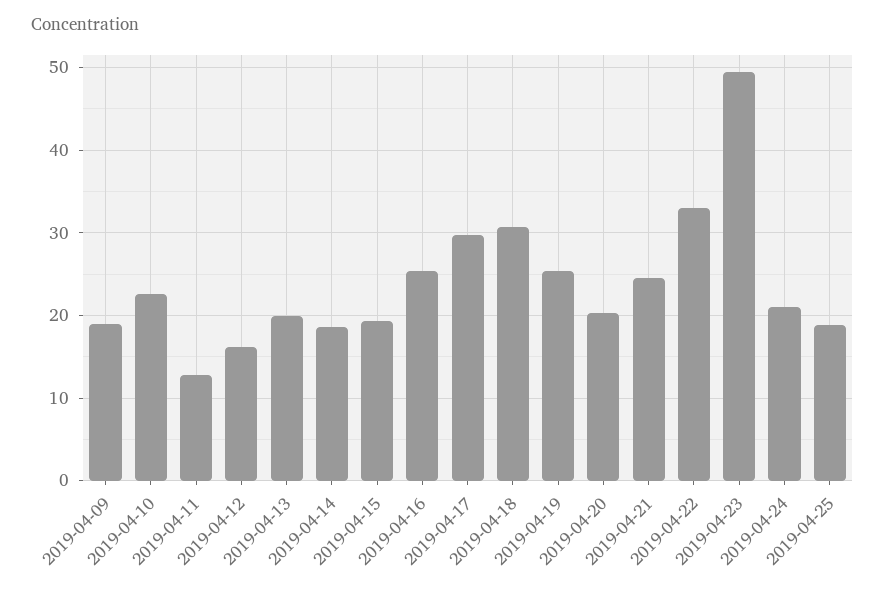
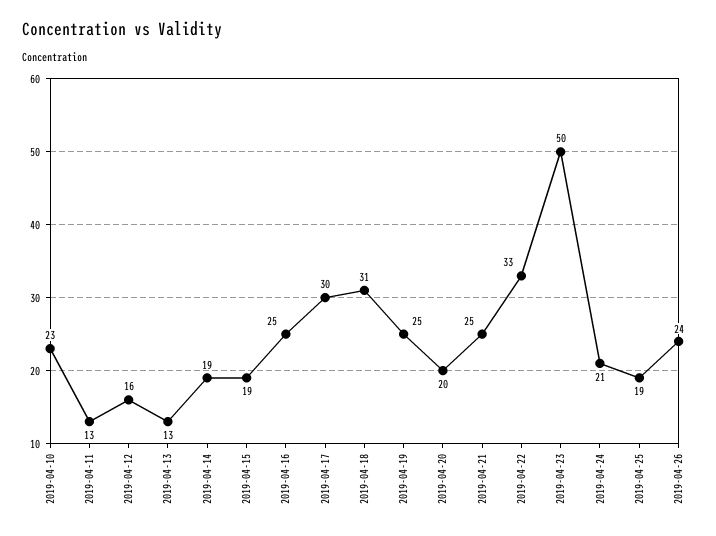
2019-04-09: 19 -> none
2019-04-13: 20 -> 13
2019-04-26: none -> 24

